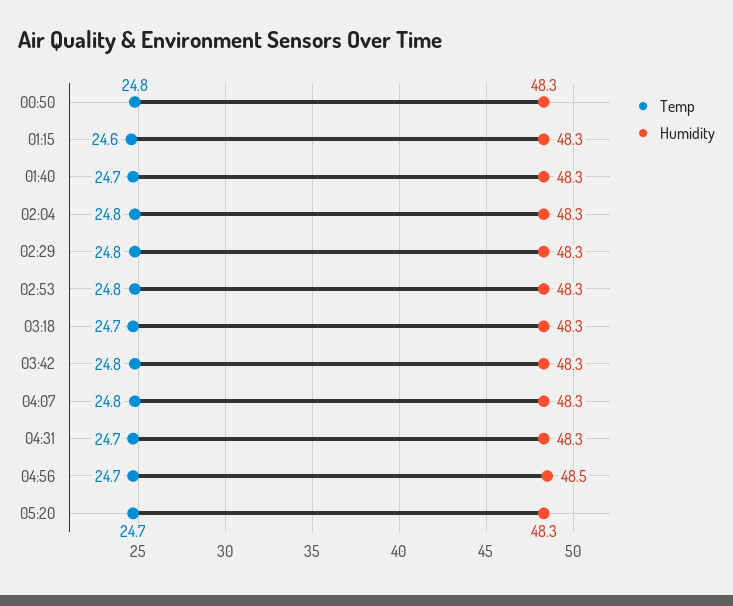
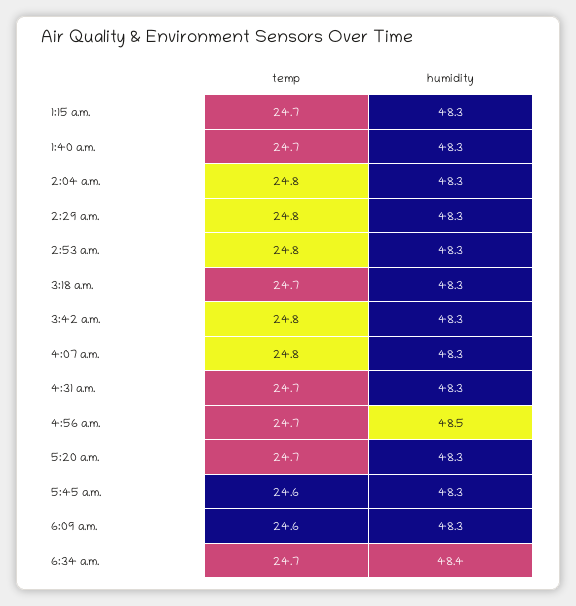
Temp, 00:50: 24.8 -> none
Humidity, 00:50: 48.3 -> none
Temp, 01:15: 24.6 -> 24.7
Temp, 5:45 a.m.: none -> 24.6
Humidity, 5:45 a.m.: none -> 48.3
Temp, 6:09 a.m.: none -> 24.6
Humidity, 6:09 a.m.: none -> 48.3
Temp, 6:34 a.m.: none -> 24.7
Humidity, 6:34 a.m.: none -> 48.4

